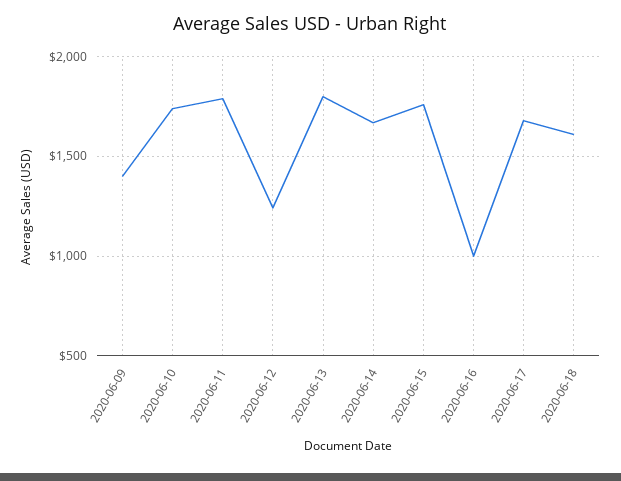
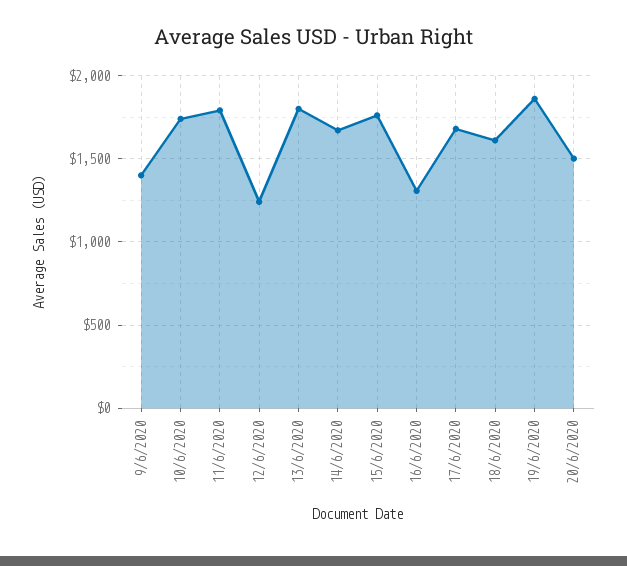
2020-06-16: 1000 -> 1300
19/6/2020: none -> 1850
20/6/2020: none -> 1500

